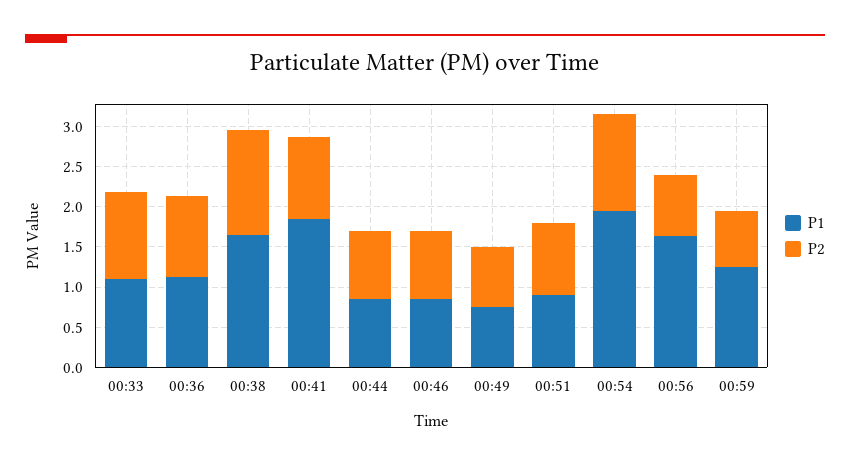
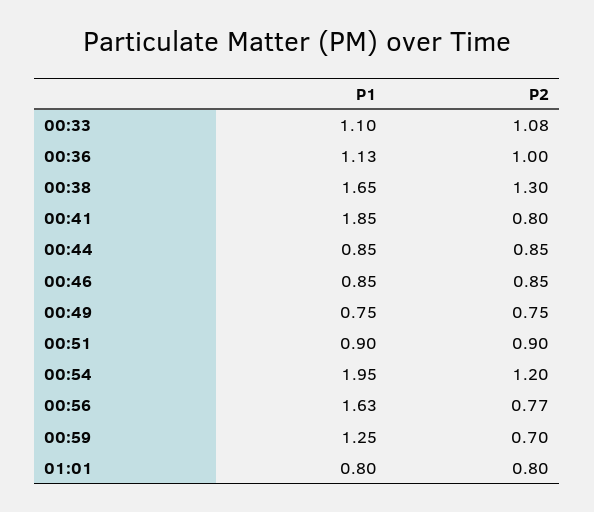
P2, 00:41: 1 -> 0.8
P1, 01:01: none -> 0.8
P2, 01:01: none -> 0.8

